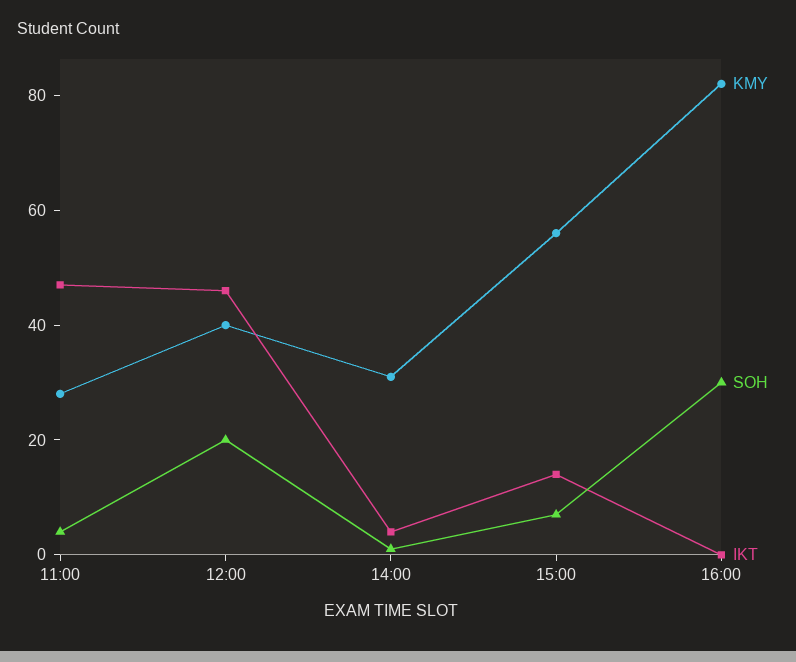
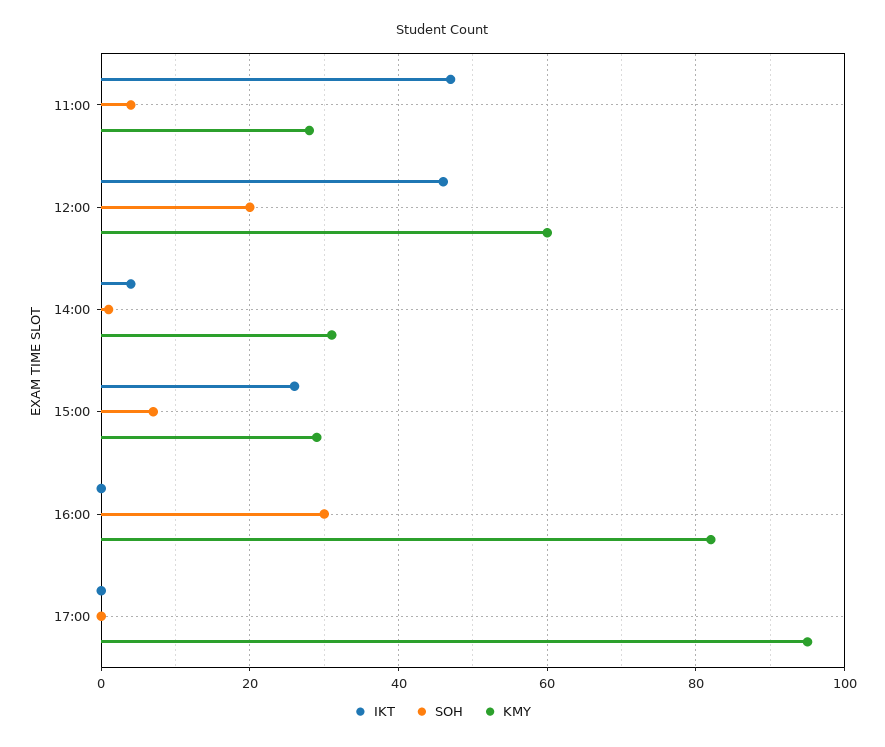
KMY, 12:00: 40 -> 60
KMY, 15:00: 55 -> 30
IKT, 15:00: 15 -> 25
IKT, 17:00: none -> 0
SOH, 17:00: none -> 0
KMY, 17:00: none -> 95

